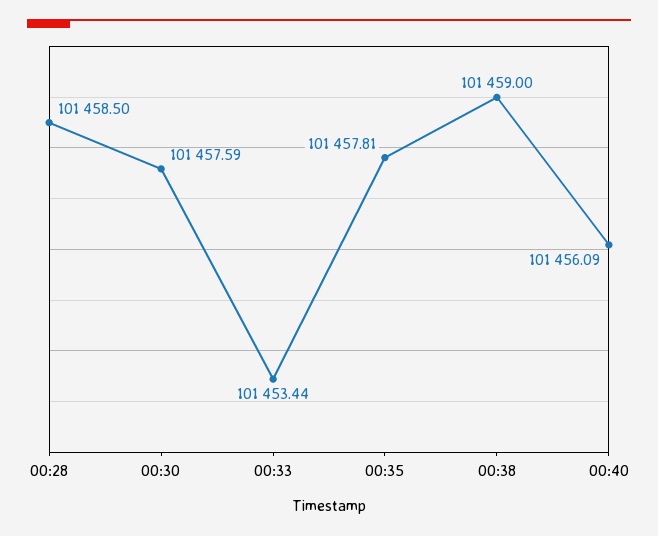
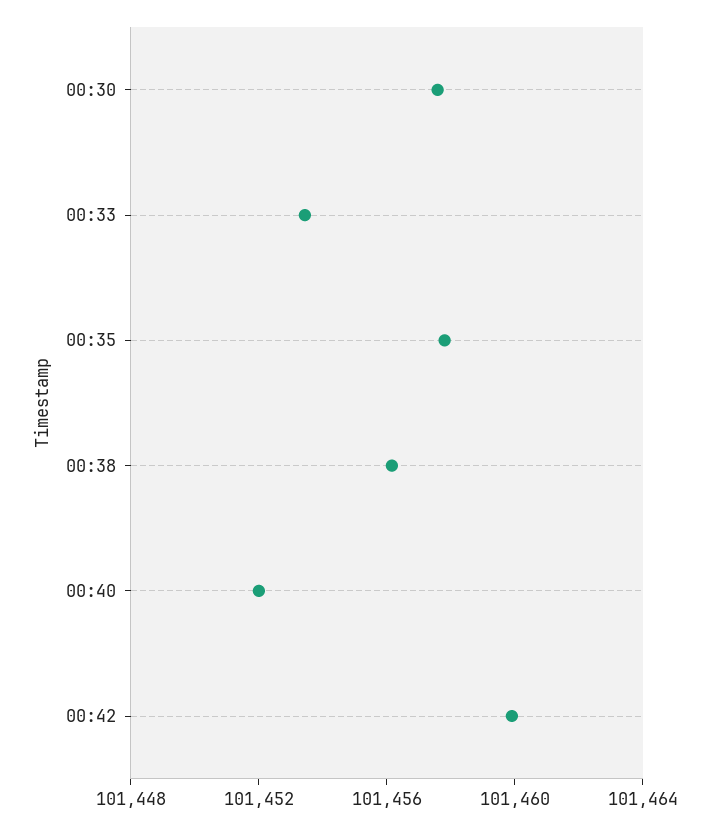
00:28: 101458.5 -> none
00:38: 101459 -> 101456
00:40: 101456.09 -> 101452
00:42: none -> 101460

